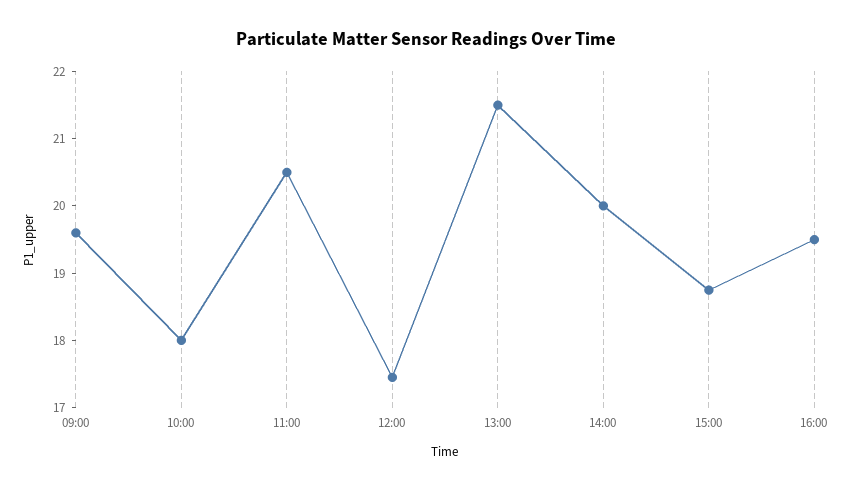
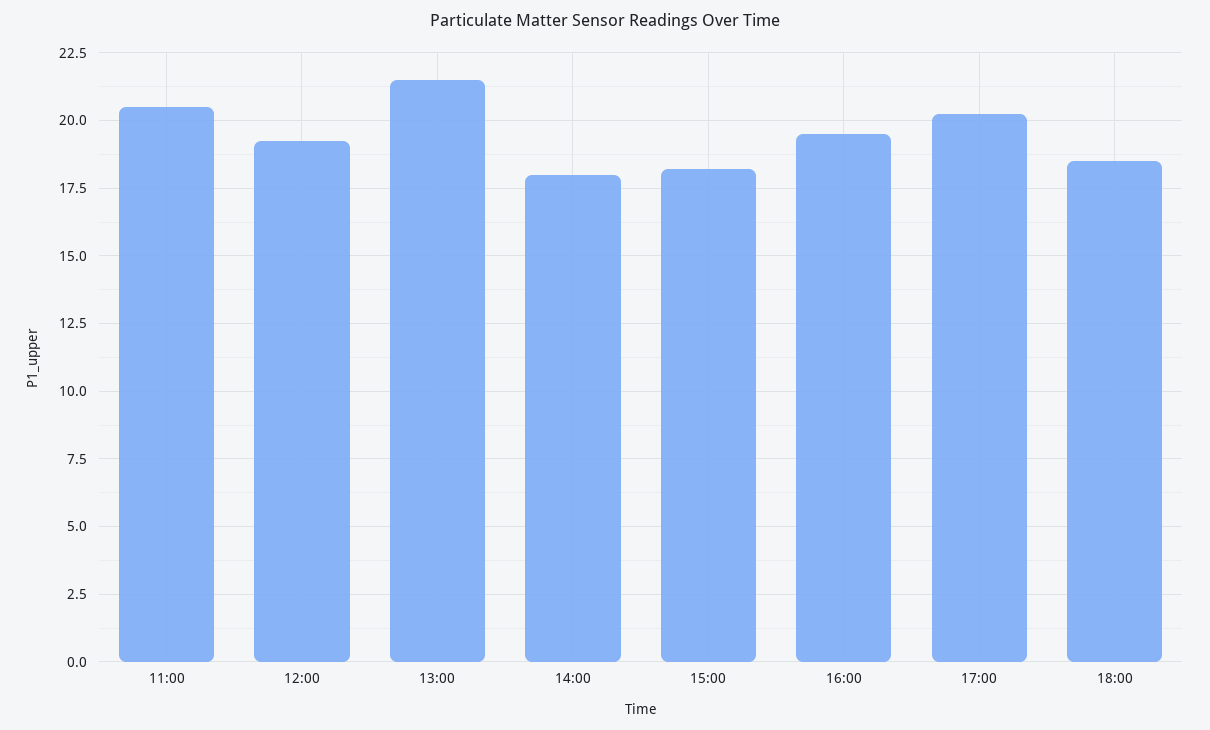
09:00: 19.6 -> none
10:00: 18 -> none
12:00: 17.4 -> 19.25
14:00: 20 -> 18
15:00: 18.8 -> 18.25
17:00: none -> 20.25
18:00: none -> 18.5

